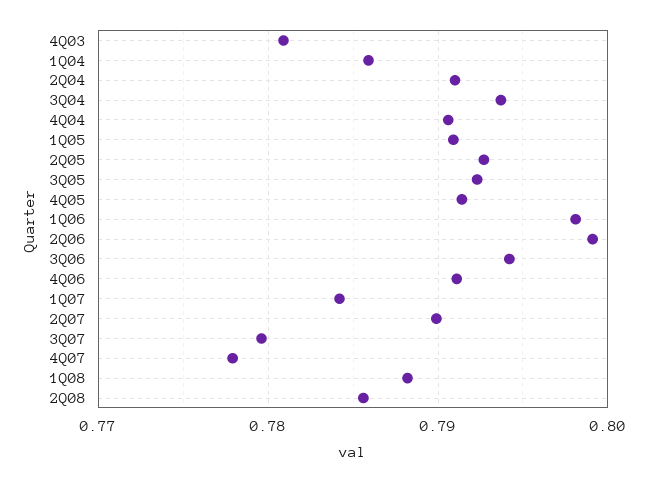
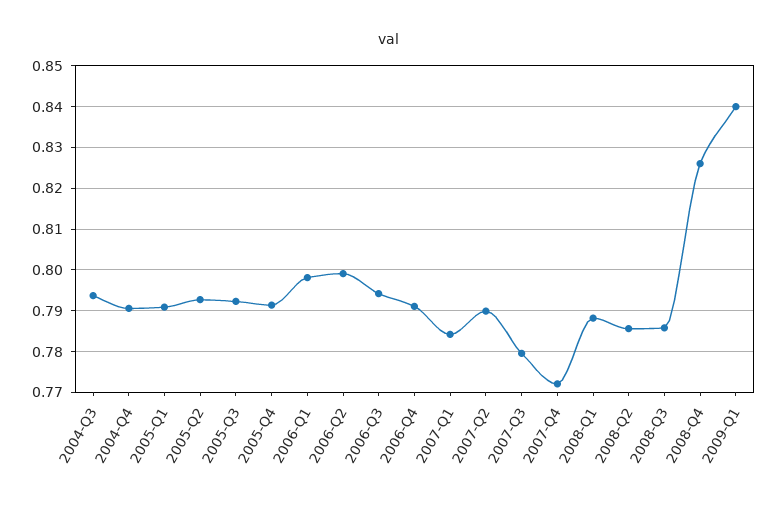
4Q03: 0.781 -> none
1Q04: 0.786 -> none
2Q04: 0.791 -> none
4Q07: 0.778 -> 0.772
2008-Q3: none -> 0.786
2008-Q4: none -> 0.826
2009-Q1: none -> 0.84

